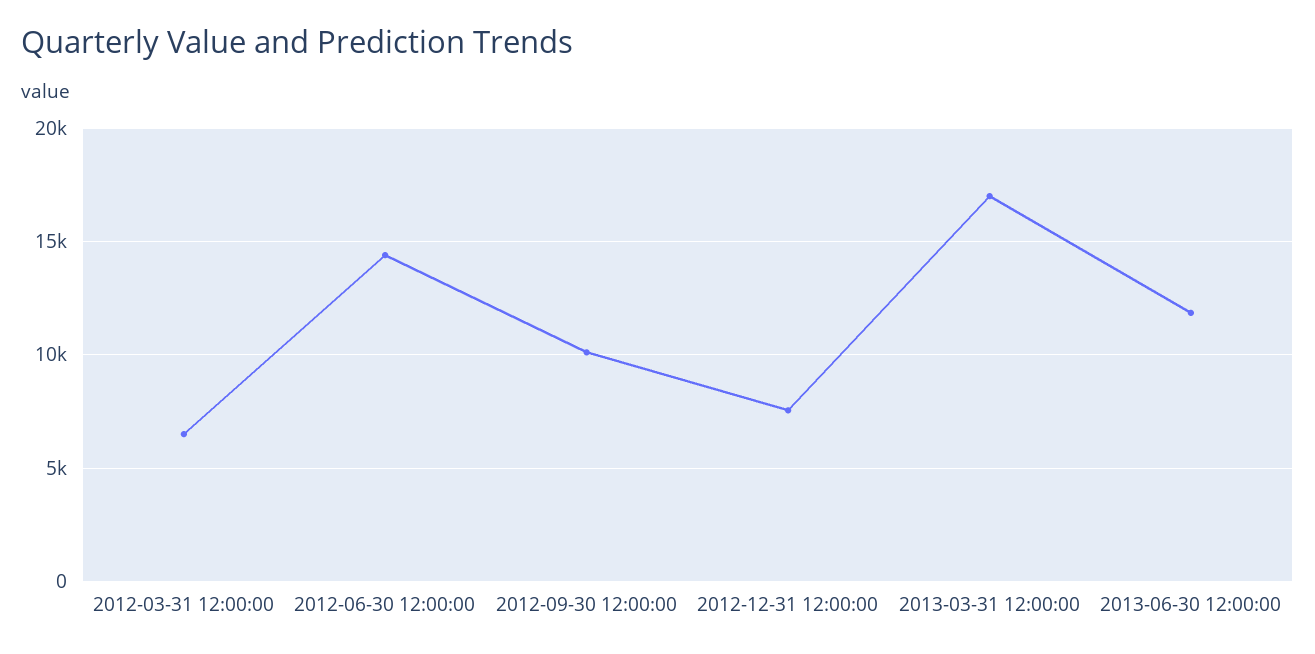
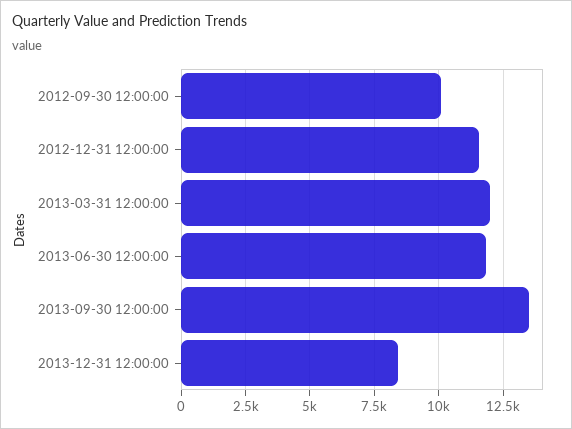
2012-03-31 12:00:00: 6500 -> none
2012-06-30 12:00:00: 14500 -> none
2012-12-31 12:00:00: 7500 -> 11500
2013-03-31 12:00:00: 17000 -> 12000
2013-09-30 12:00:00: none -> 13500
2013-12-31 12:00:00: none -> 8500

